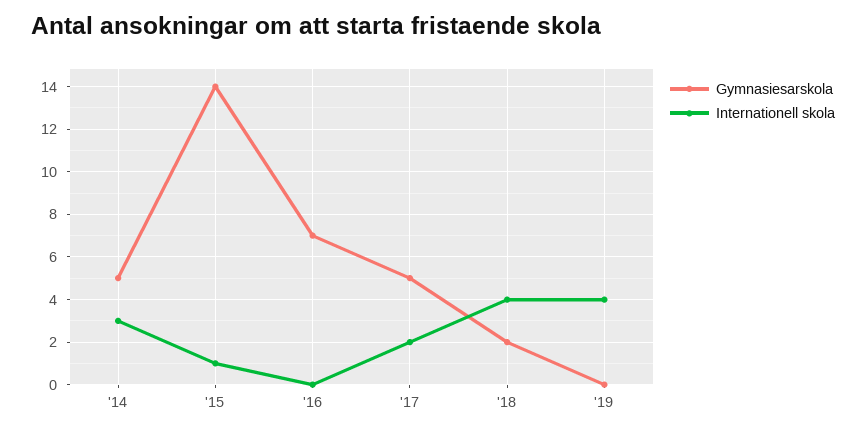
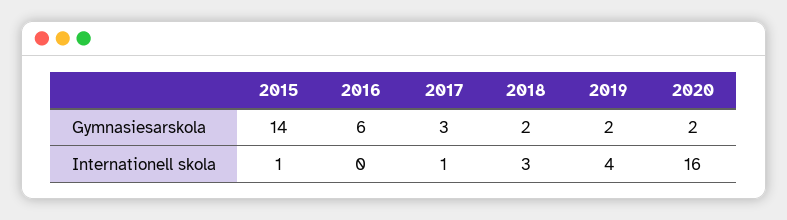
Gymnasiesarskola, '14: 5 -> none
Internationell skola, '14: 3 -> none
Gymnasiesarskola, '16: 7 -> 6
Gymnasiesarskola, '17: 5 -> 3
Internationell skola, '17: 2 -> 1
Internationell skola, '18: 4 -> 3
Gymnasiesarskola, '19: 0 -> 2
Gymnasiesarskola, 2020: none -> 2
Internationell skola, 2020: none -> 16

